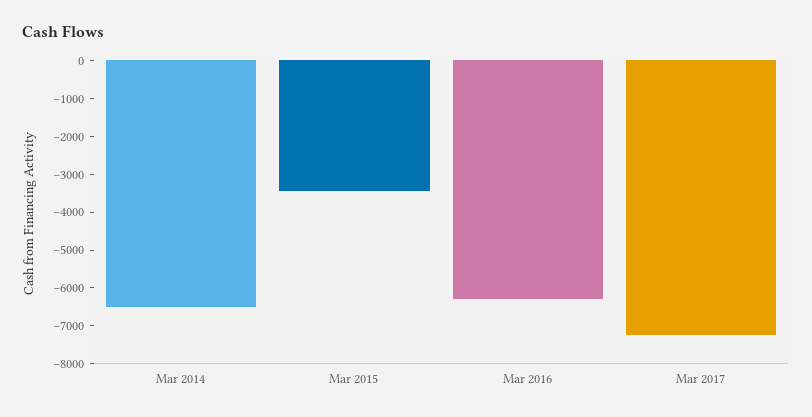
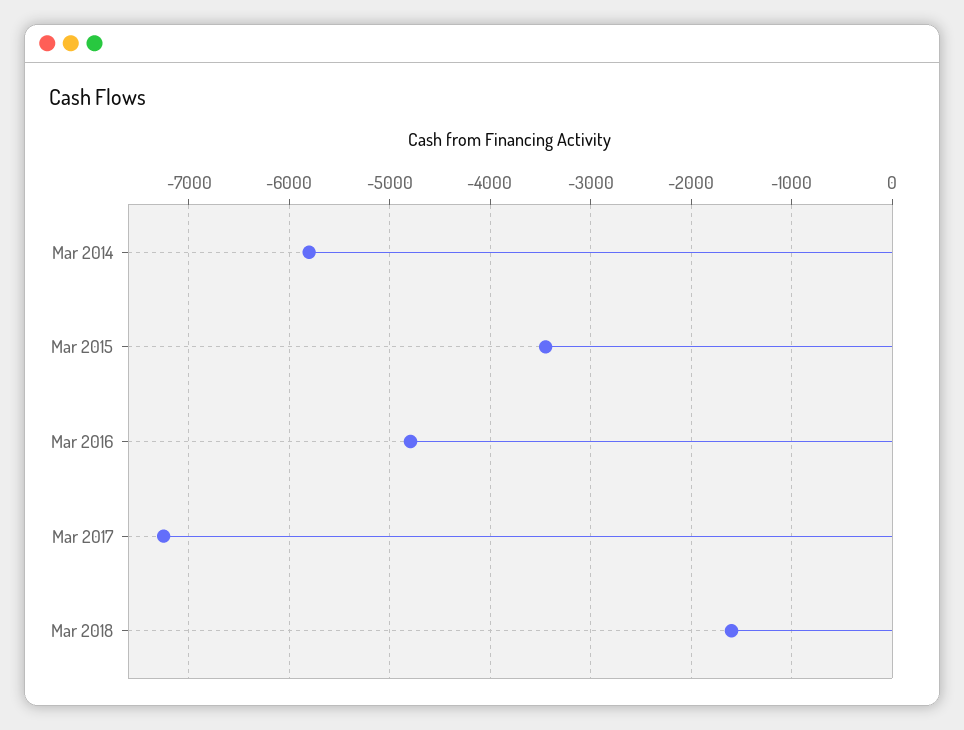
Mar 2014: -6500 -> -5800
Mar 2016: -6250 -> -4800
Mar 2018: none -> -1600

